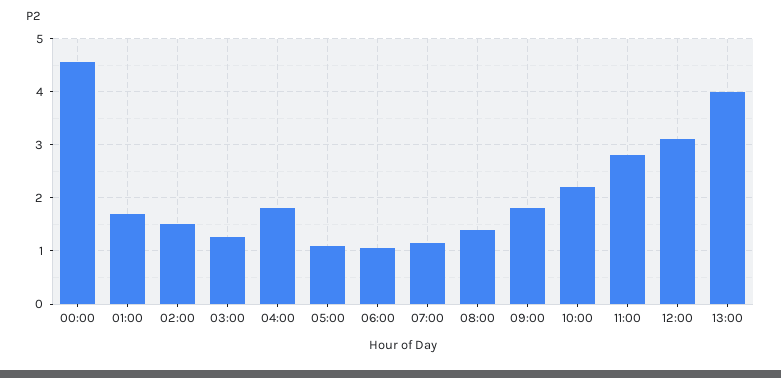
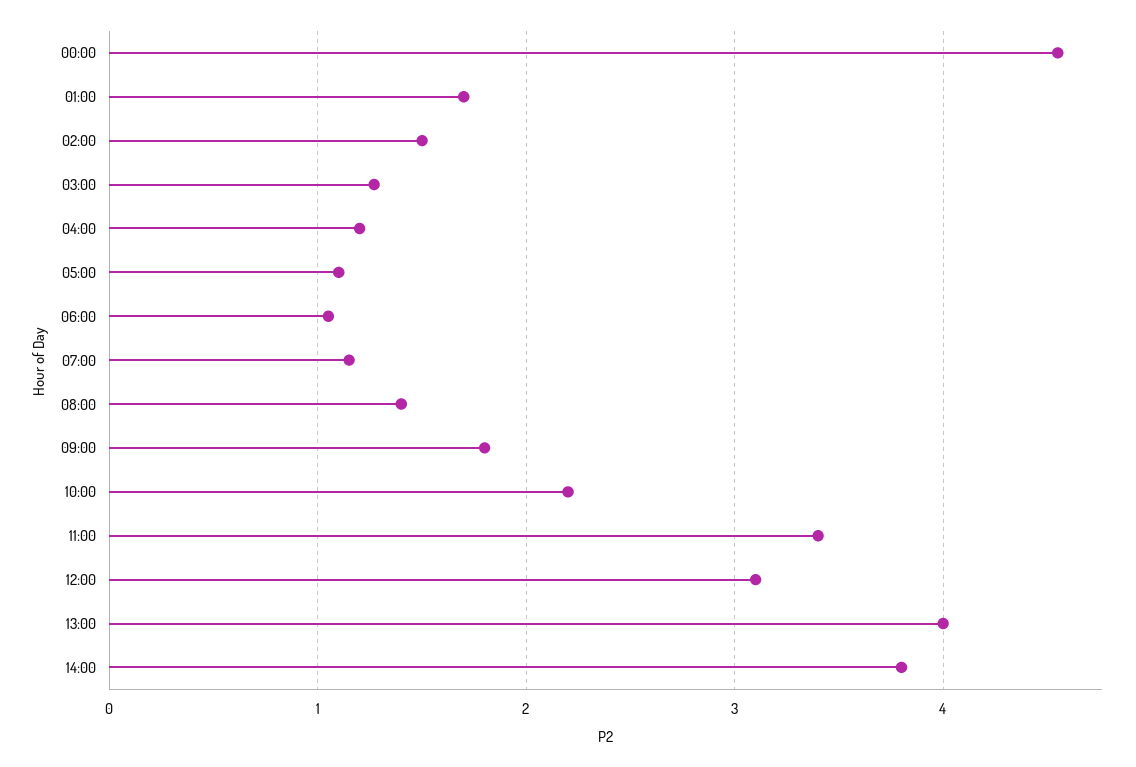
04:00: 1.8 -> 1.2
11:00: 2.8 -> 3.4
14:00: none -> 3.8

